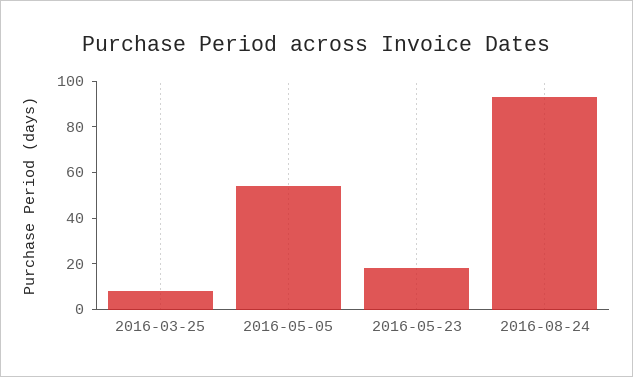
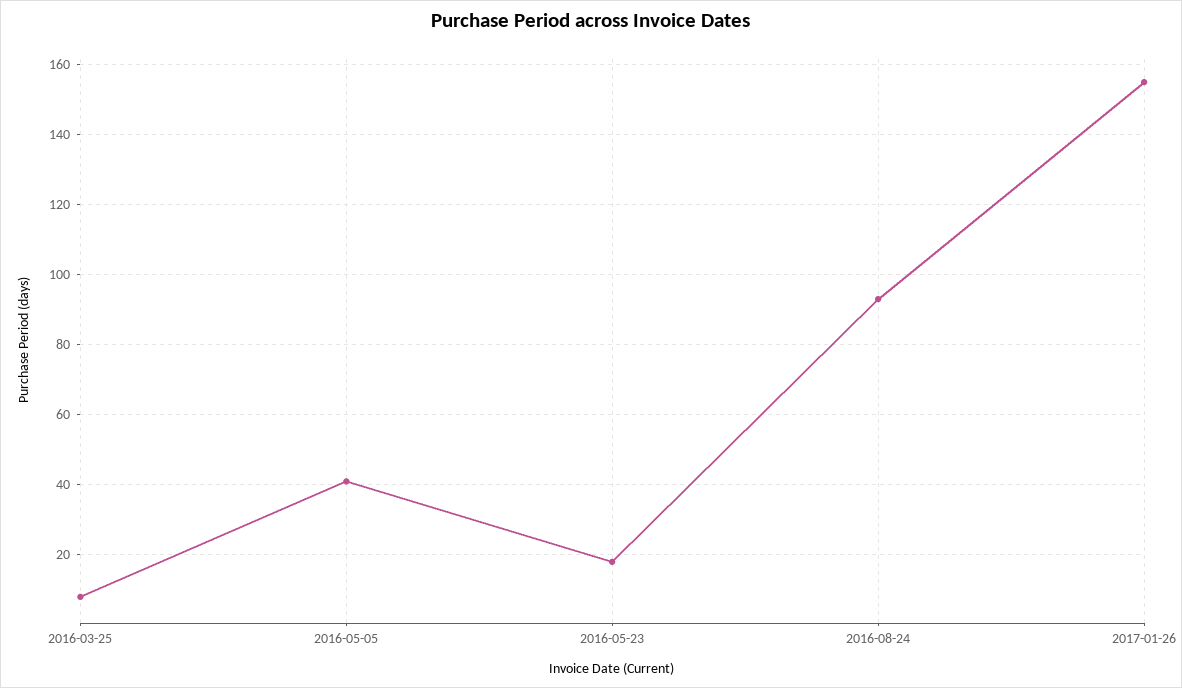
2016-05-05: 55 -> 40
2017-01-26: none -> 155

